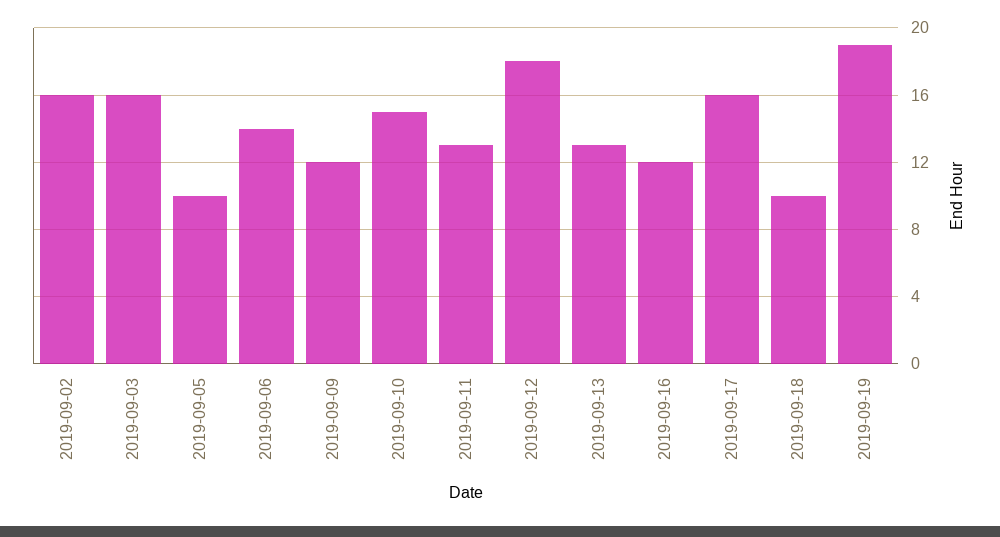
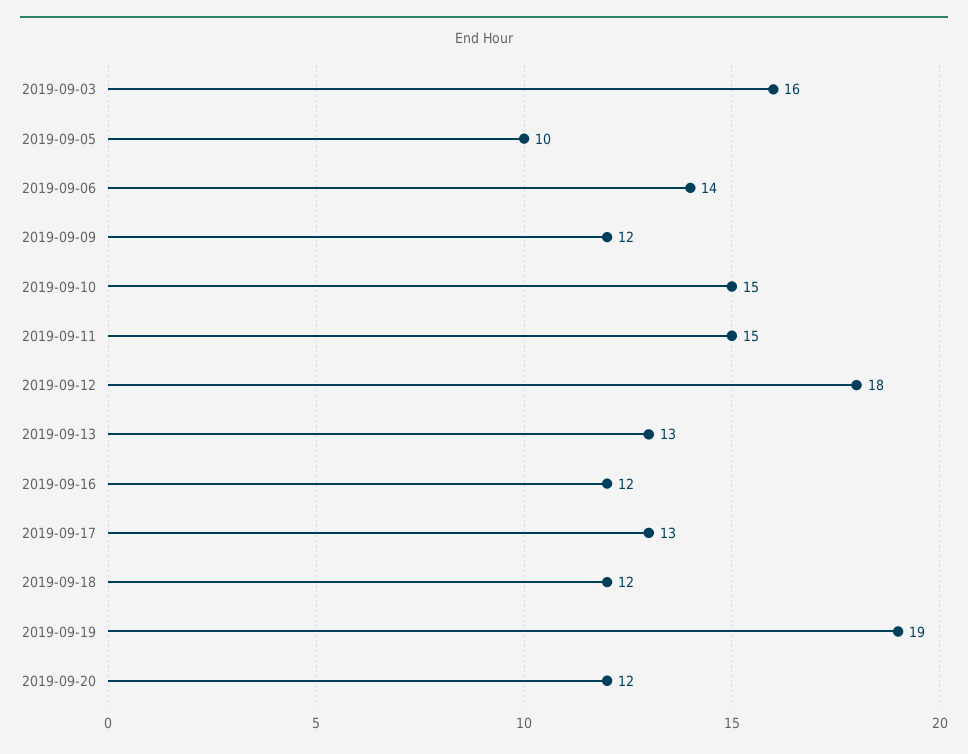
2019-09-02: 16 -> none
2019-09-11: 13 -> 15
2019-09-17: 16 -> 13
2019-09-18: 10 -> 12
2019-09-20: none -> 12

